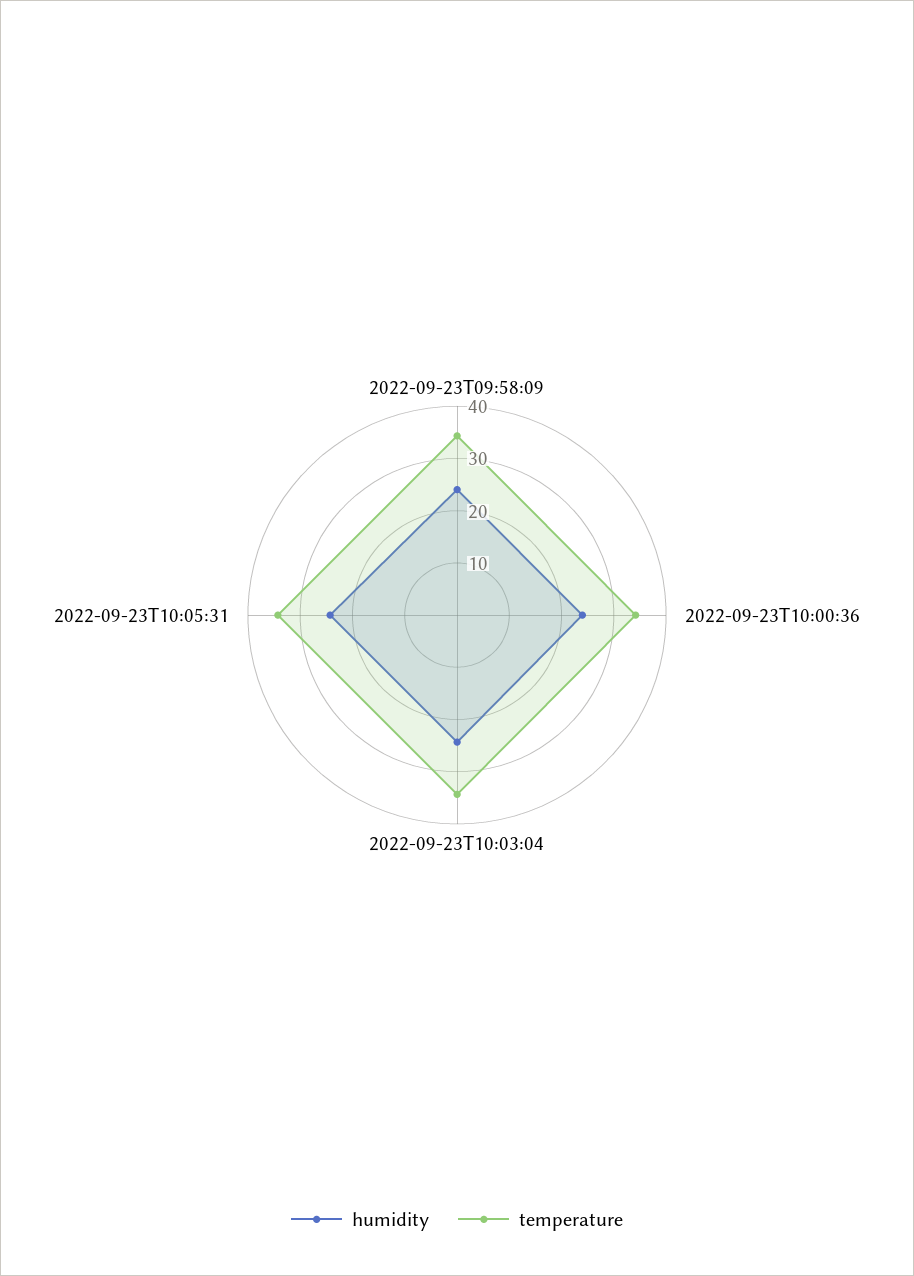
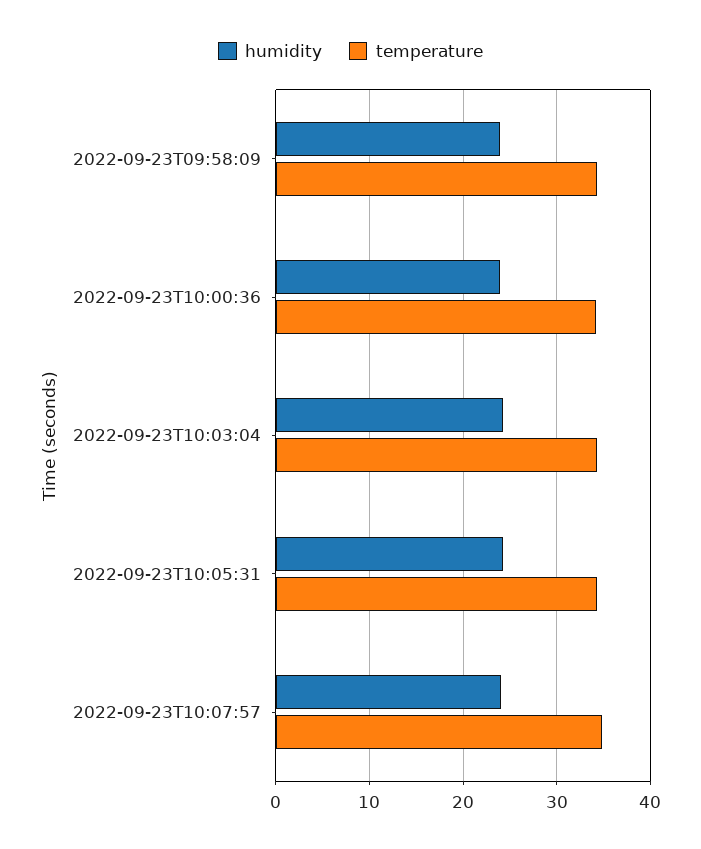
humidity, 2022-09-23T10:07:57: none -> 24
temperature, 2022-09-23T10:07:57: none -> 35

